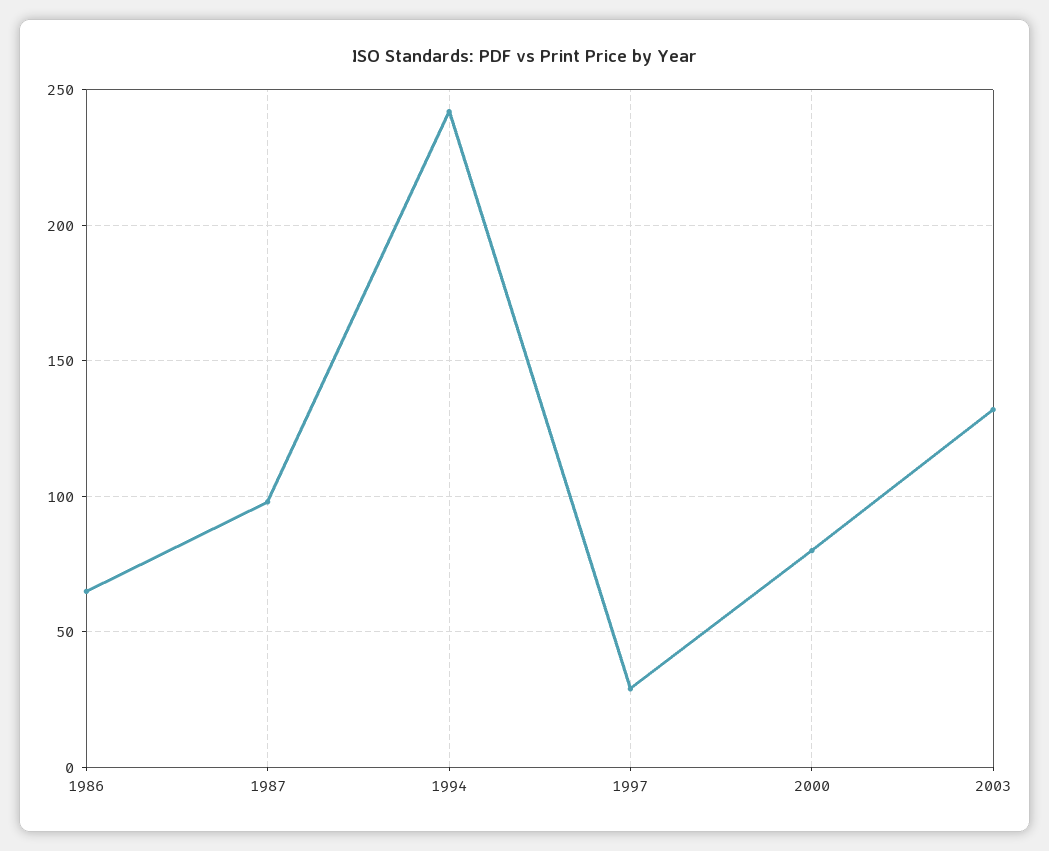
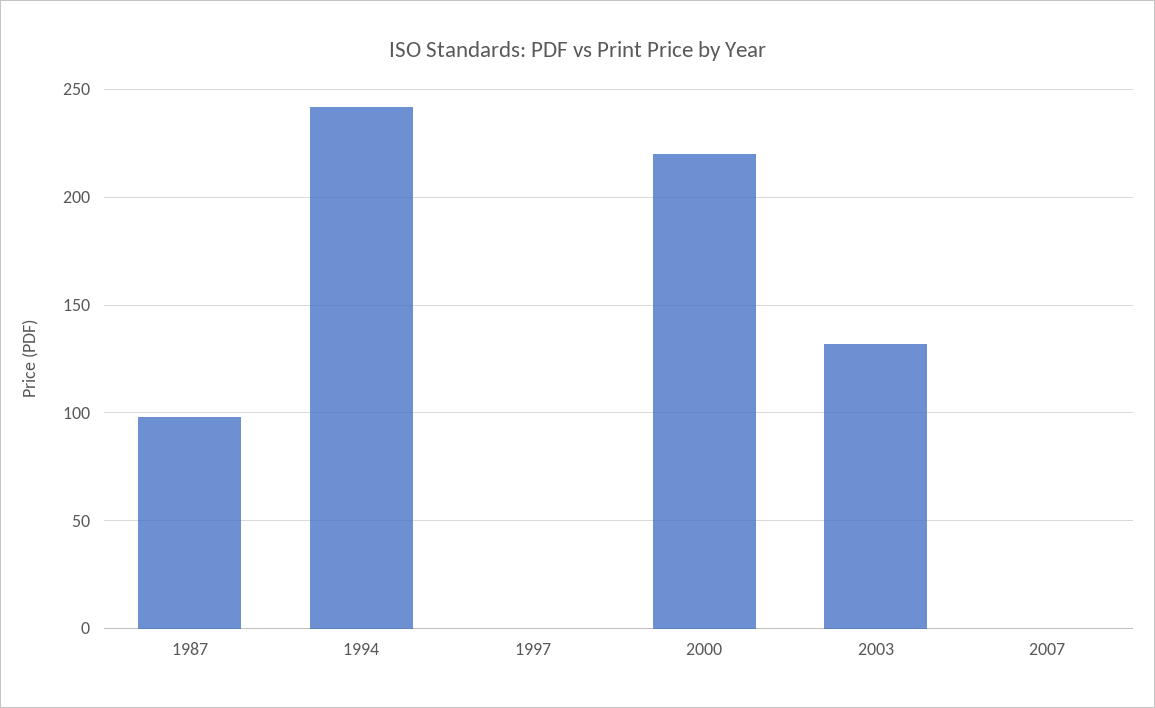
1986: 65 -> none
1997: 30 -> 0
2000: 80 -> 220
2007: none -> 0

